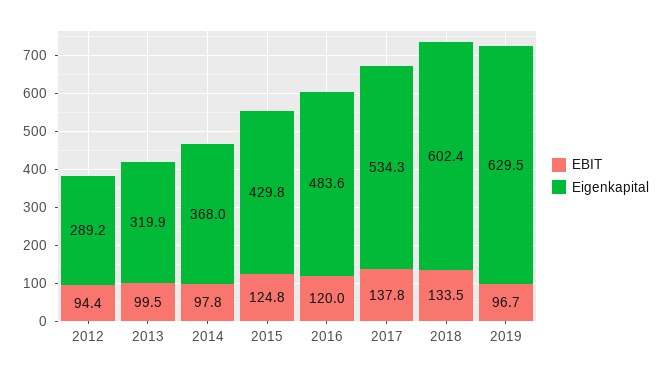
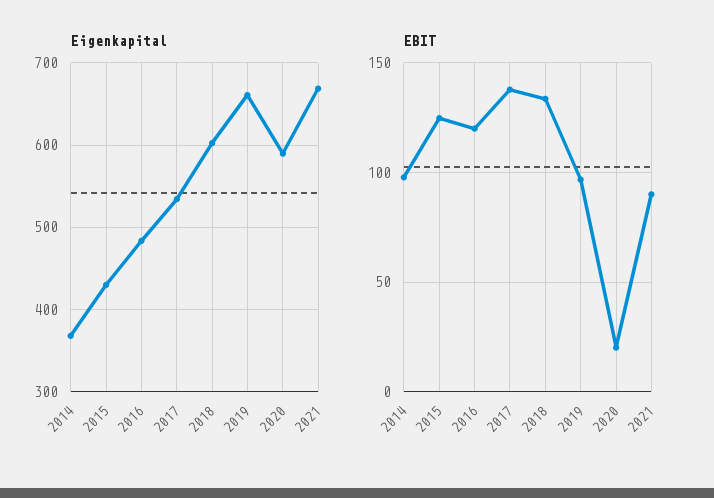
EBIT, 2012: 94.4 -> none
Eigenkapital, 2012: 289.2 -> none
EBIT, 2013: 99.5 -> none
Eigenkapital, 2013: 319.9 -> none
Eigenkapital, 2019: 629.5 -> 660
Eigenkapital, 2020: none -> 590
Eigenkapital, 2021: none -> 670
EBIT, 2020: none -> 20
EBIT, 2021: none -> 90

